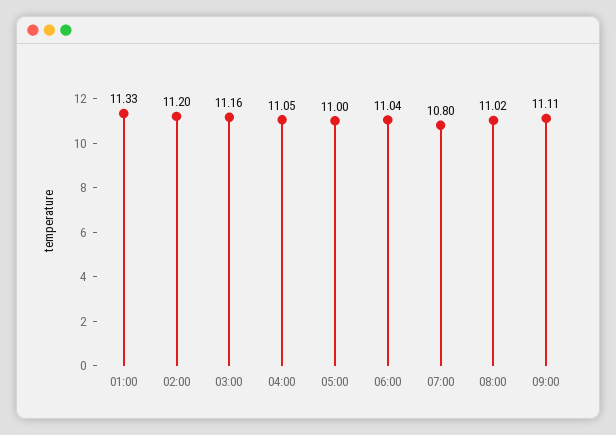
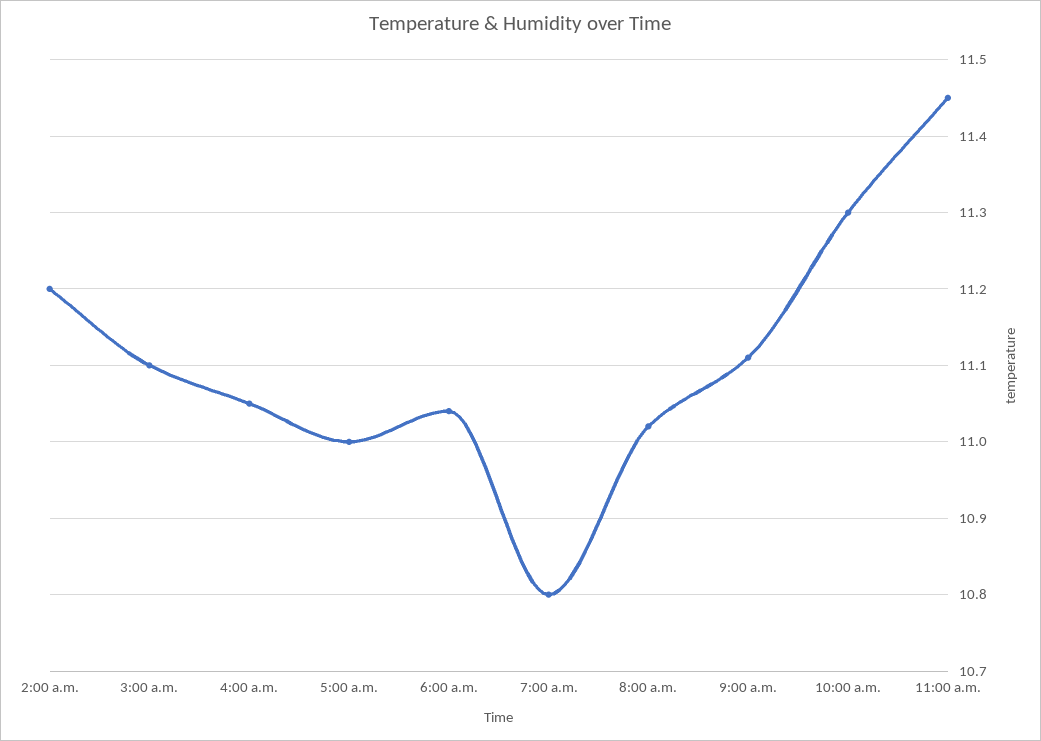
01:00: 11.33 -> none
03:00: 11.16 -> 11.1
10:00 a.m.: none -> 11.3
11:00 a.m.: none -> 11.45

